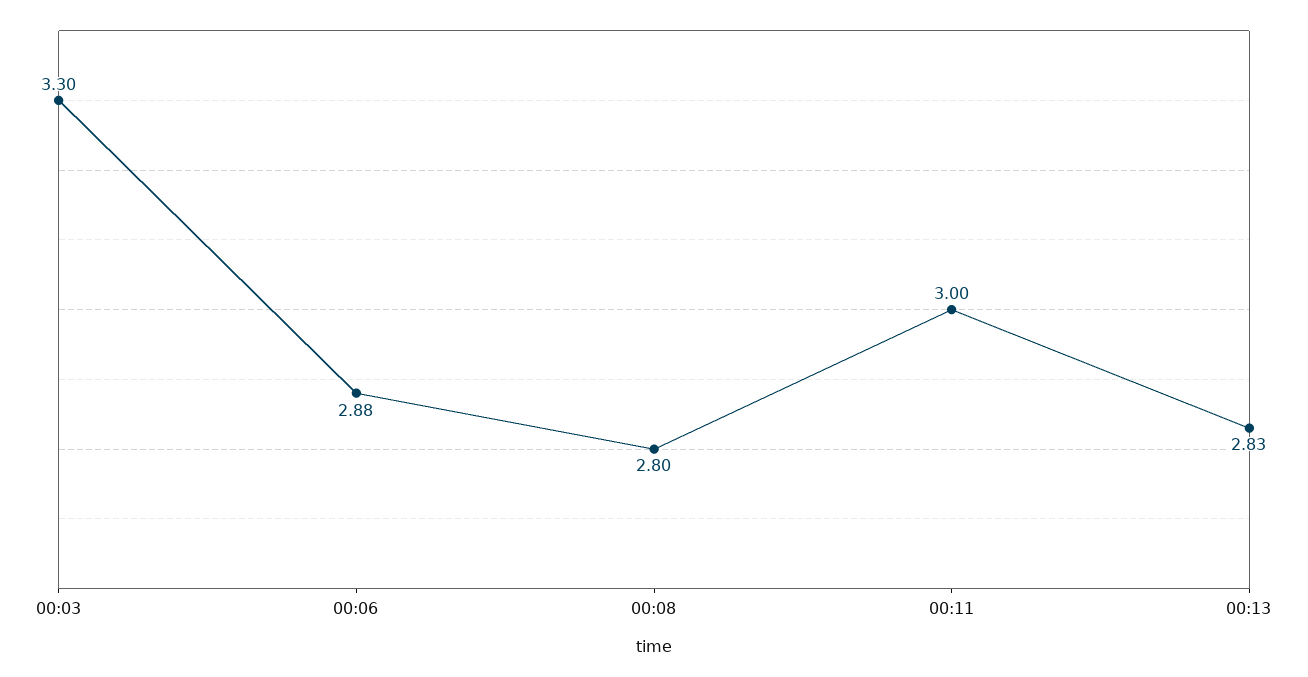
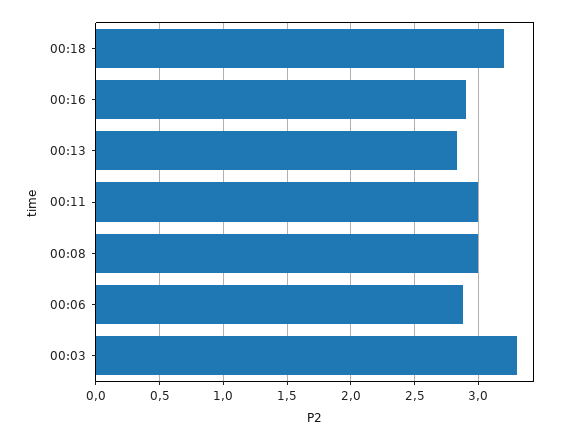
00:08: 2.8 -> 3
00:18: none -> 3.2
00:16: none -> 2.9

